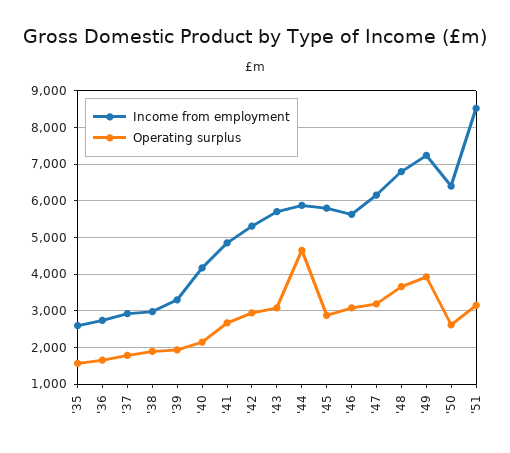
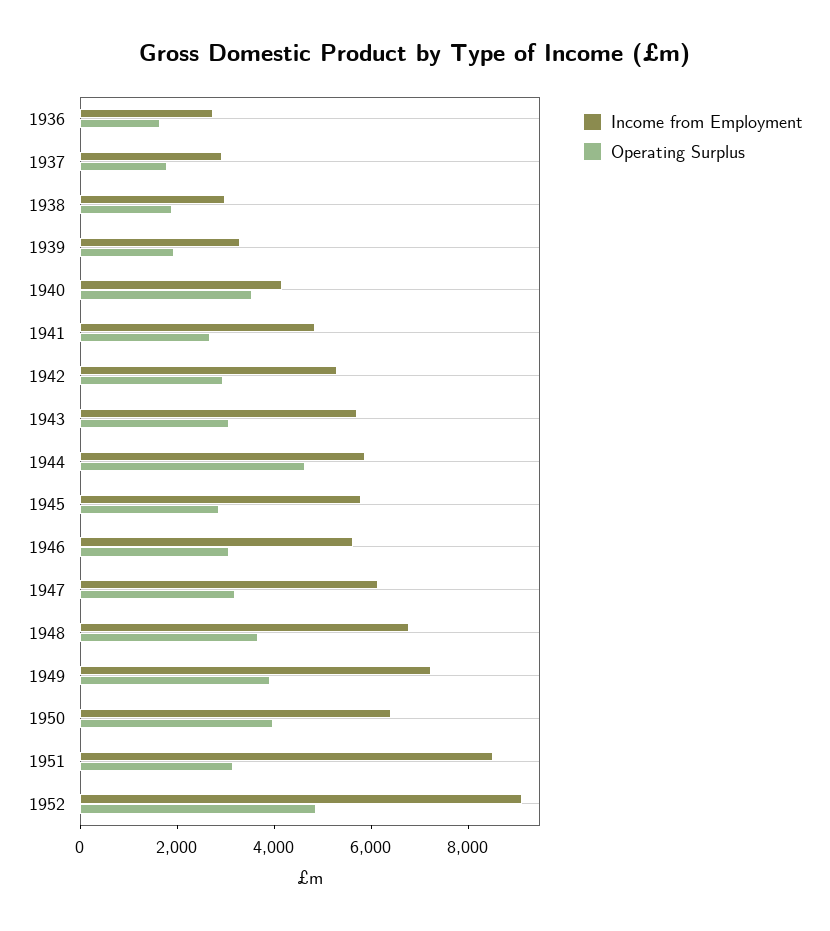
Income from employment, '35: 2600 -> none
Operating surplus, '35: 1600 -> none
Operating surplus, '40: 2200 -> 3500
Operating surplus, '50: 2600 -> 4000
Income from employment, 1952: none -> 9000
Operating surplus, 1952: none -> 5000

